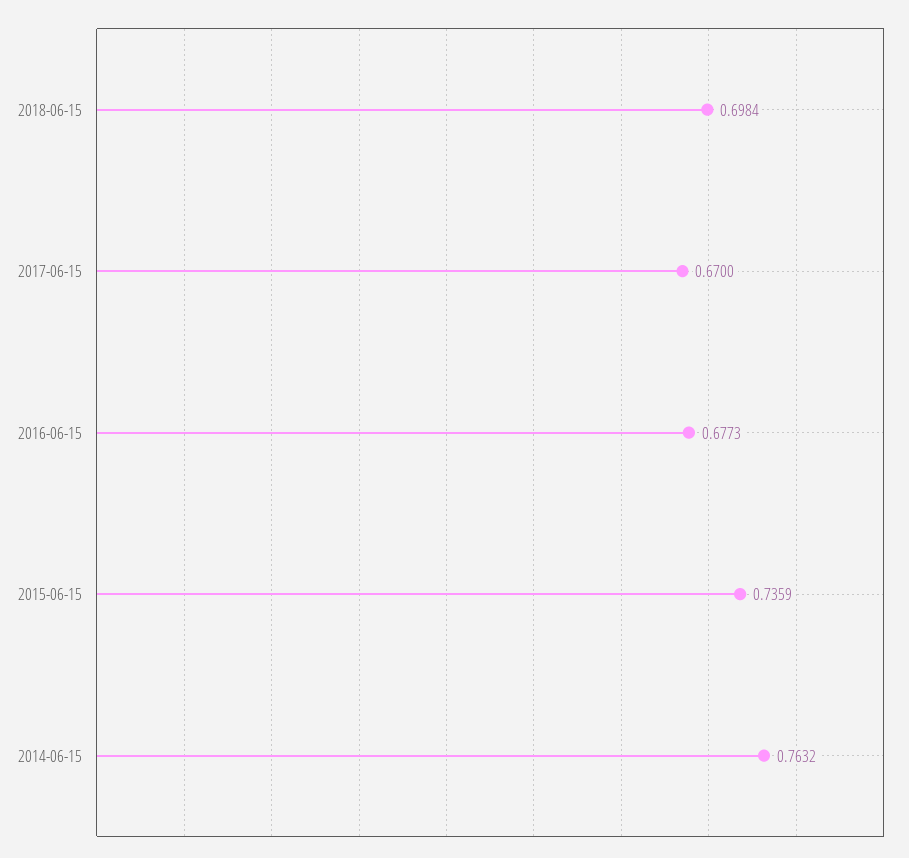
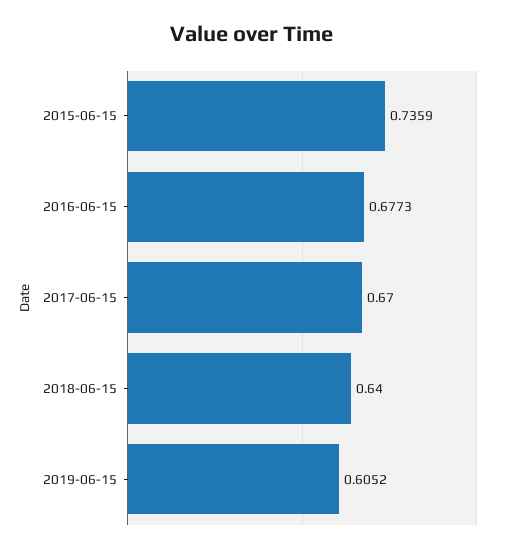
2018-06-15: 0.6984 -> 0.64
2014-06-15: 0.7632 -> none
2019-06-15: none -> 0.6052

